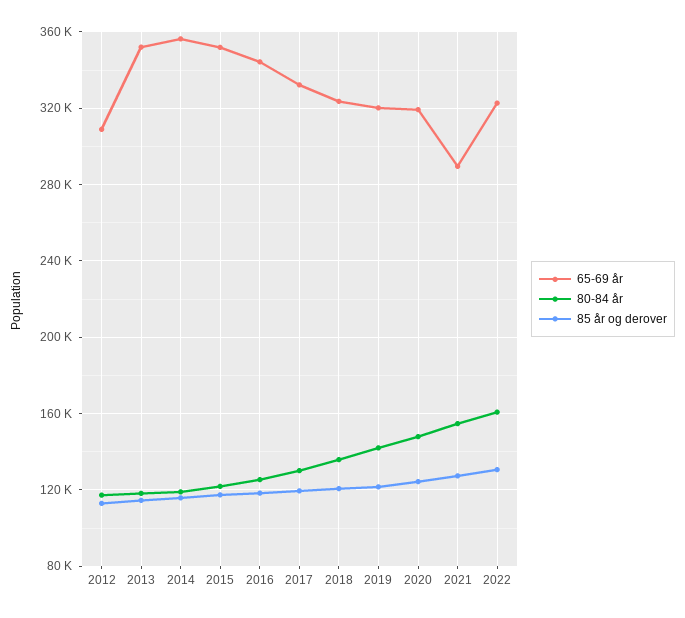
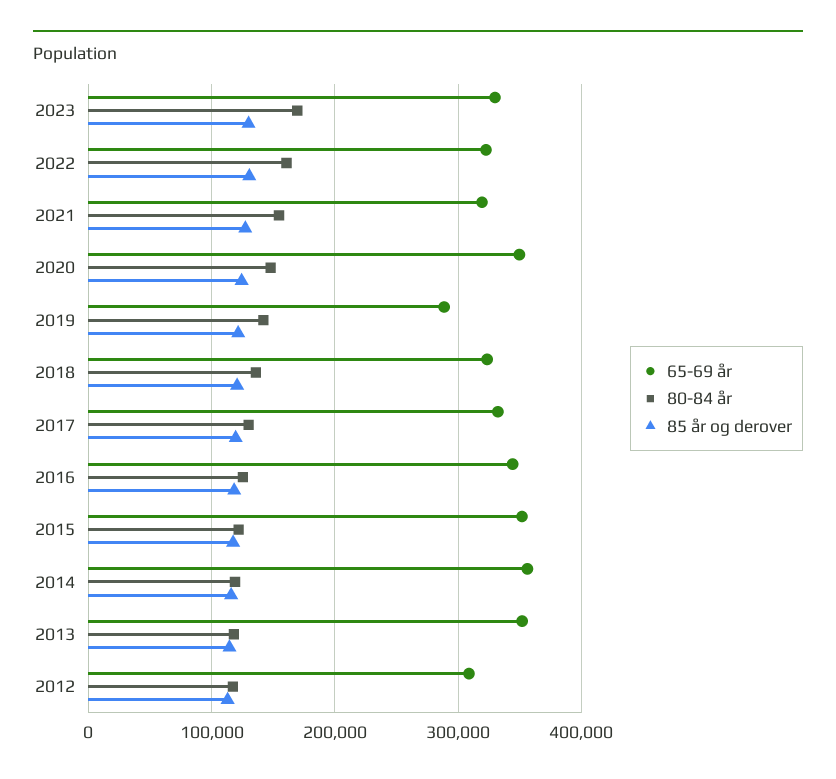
65-69 år, 2019: 320000 -> 290000
65-69 år, 2020: 320000 -> 350000
65-69 år, 2021: 290000 -> 320000
65-69 år, 2023: none -> 330000
80-84 år, 2023: none -> 170000
85 år og derover, 2023: none -> 130000

